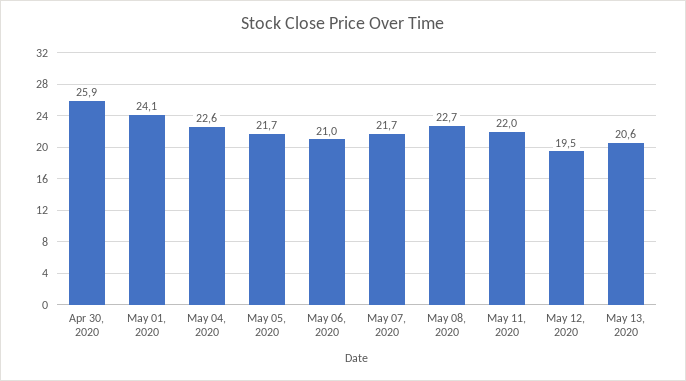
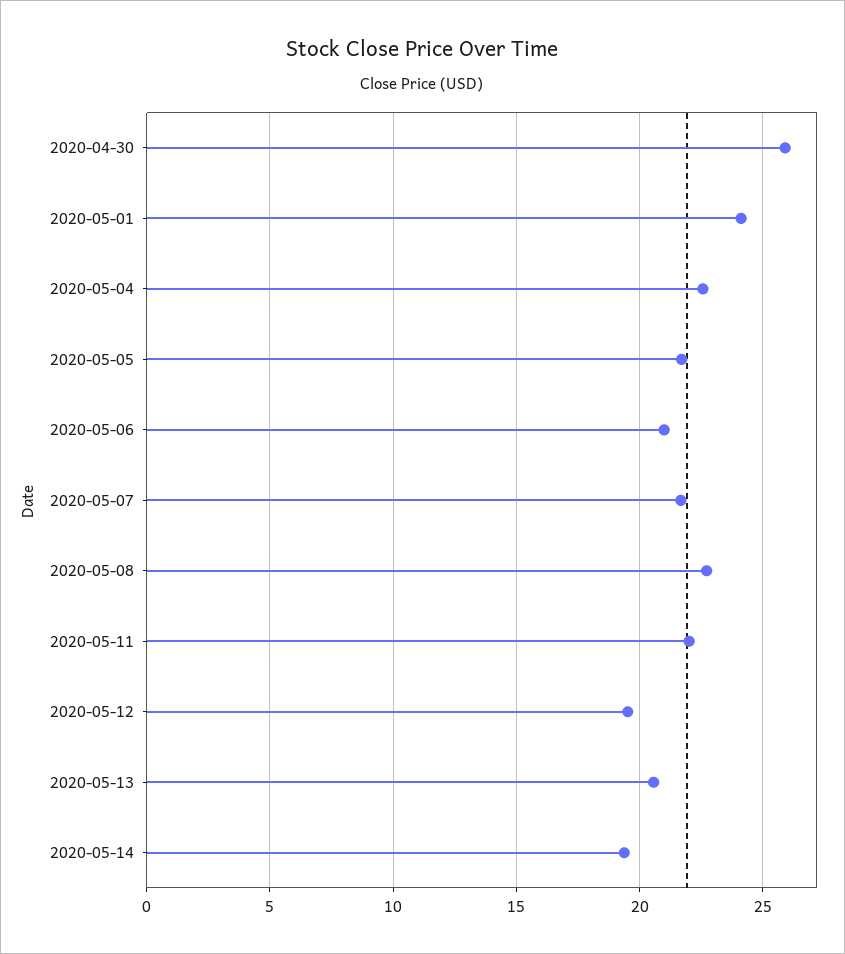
2020-05-14: none -> 19.5

